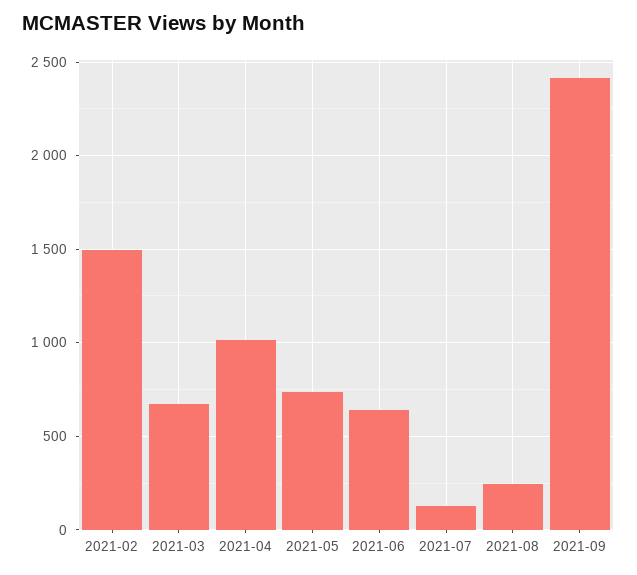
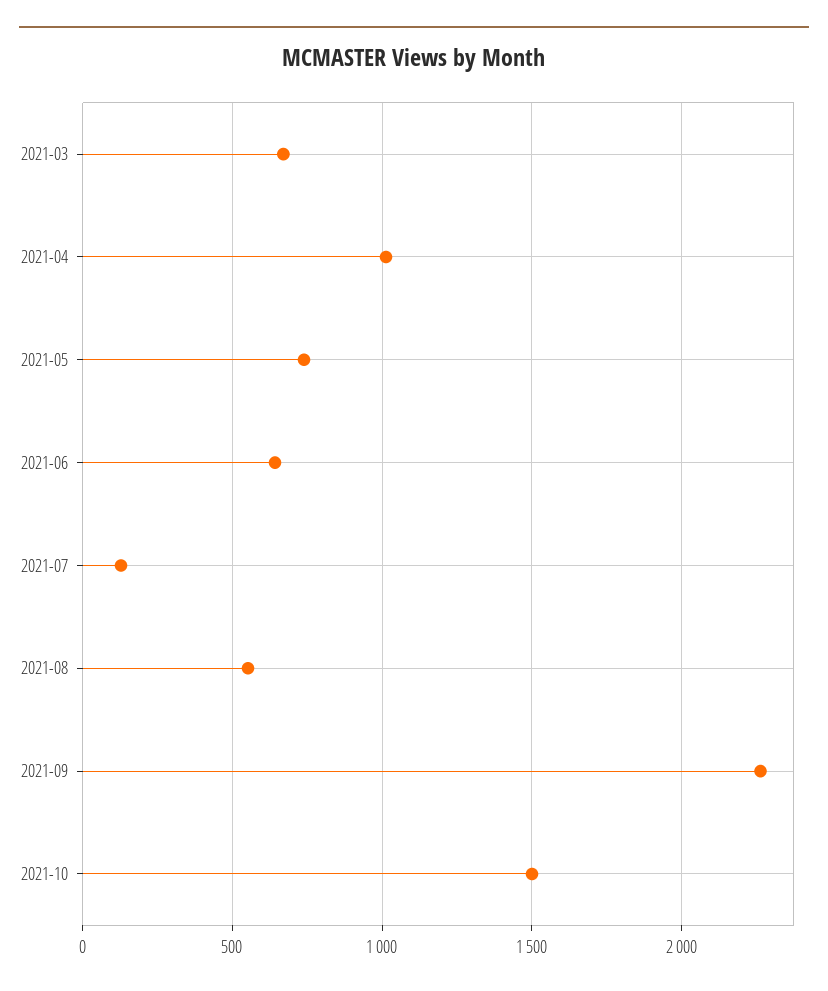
2021-02: 1500 -> none
2021-08: 250 -> 550
2021-09: 2400 -> 2250
2021-10: none -> 1500

